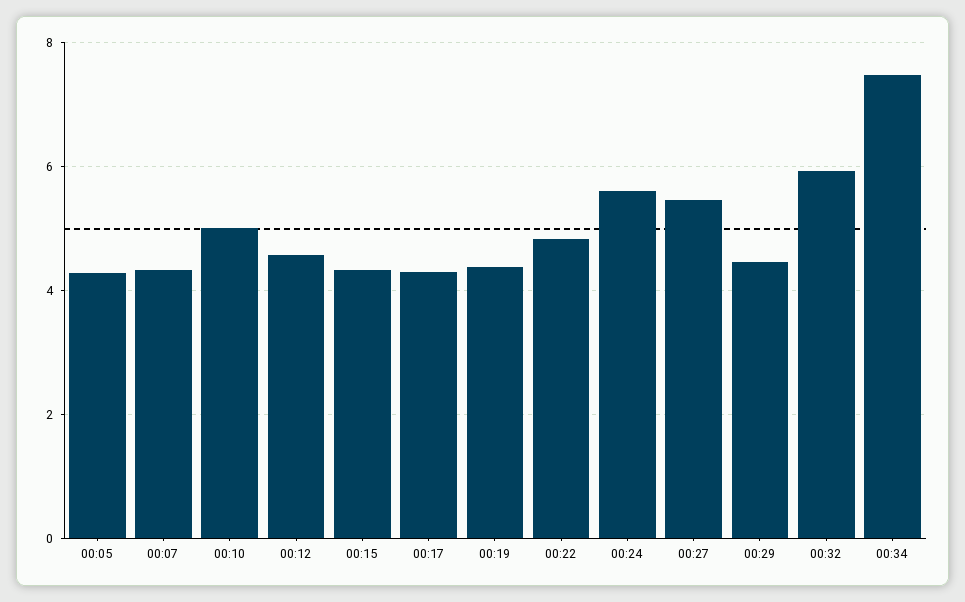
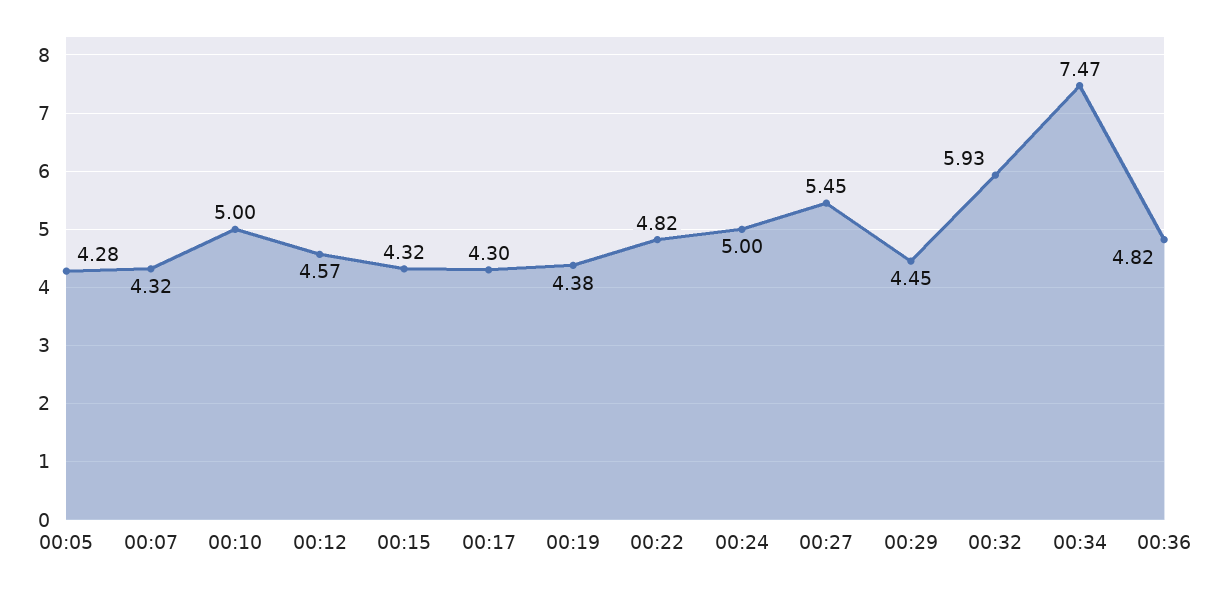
00:24: 5.6 -> 5
00:36: none -> 4.82

